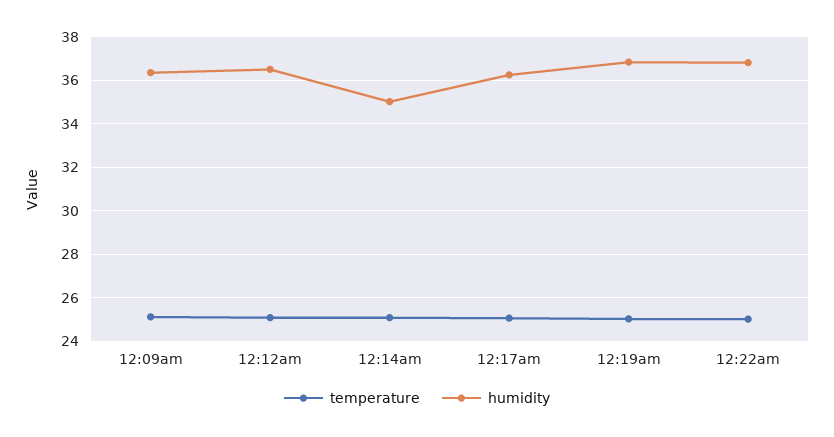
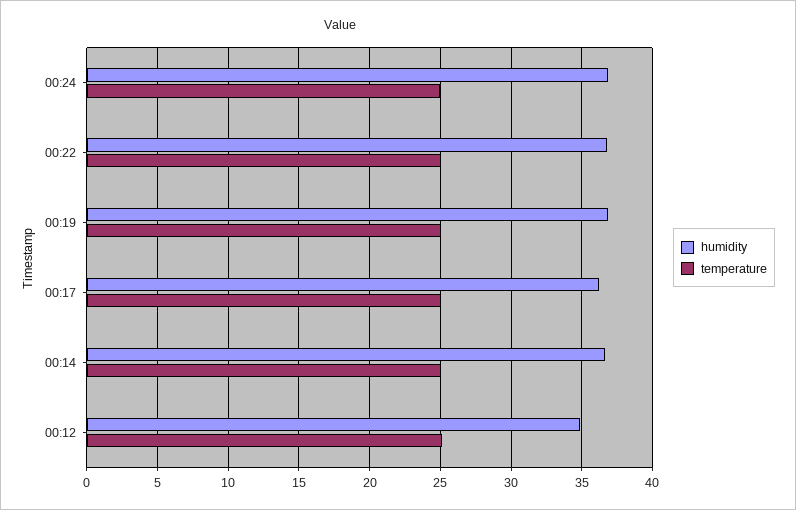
temperature, 12:09am: 25 -> none
humidity, 12:09am: 36.5 -> none
humidity, 12:12am: 36.5 -> 35
humidity, 12:14am: 35 -> 36.5
humidity, 00:24: none -> 37
temperature, 00:24: none -> 25

